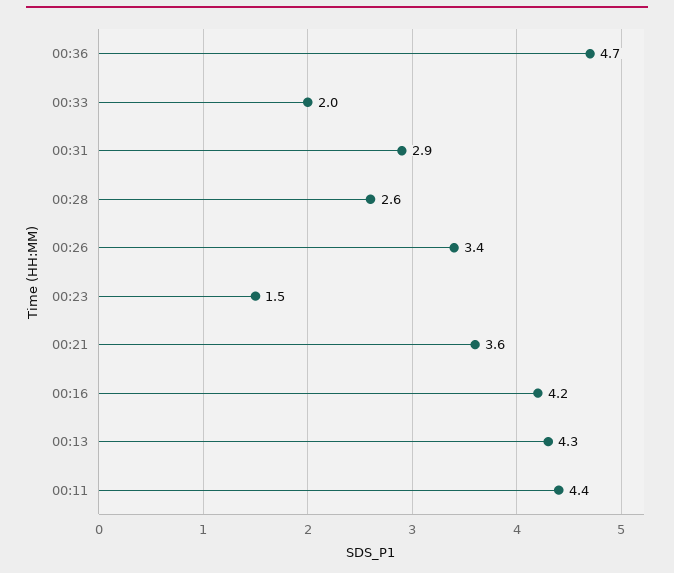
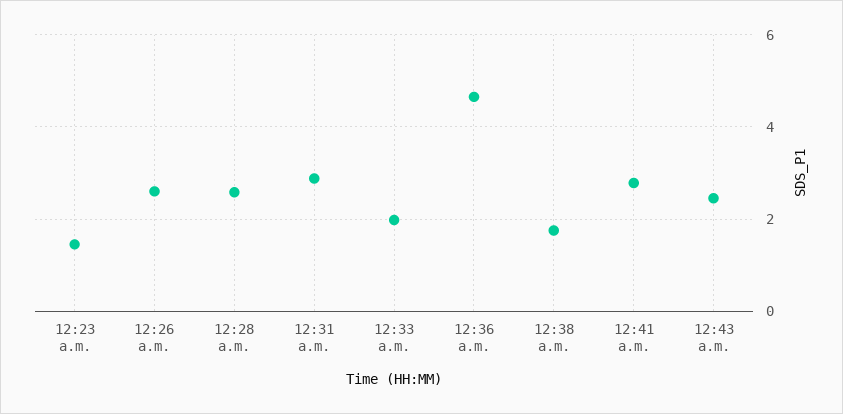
00:26: 3.4 -> 2.6
00:21: 3.6 -> none
00:16: 4.2 -> none
00:13: 4.3 -> none
00:11: 4.4 -> none
12:38 a.m.: none -> 1.8
12:41 a.m.: none -> 2.8
12:43 a.m.: none -> 2.4

